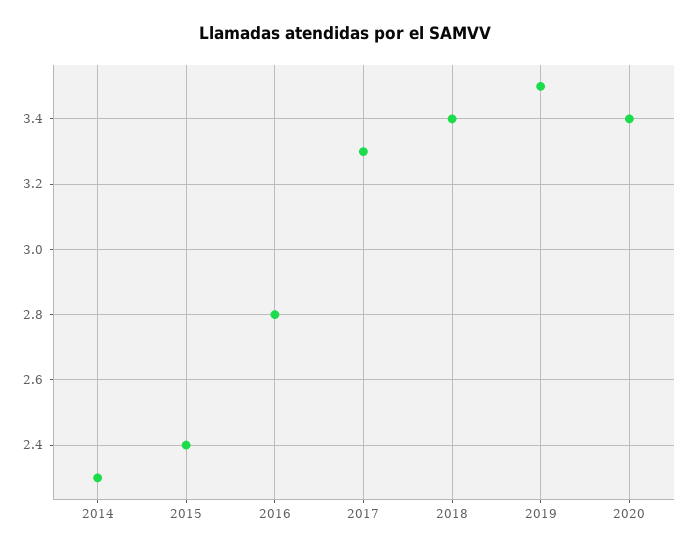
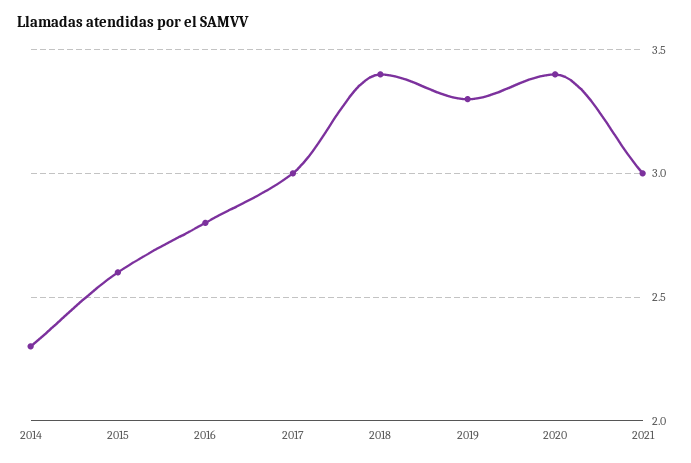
2015: 2.4 -> 2.6
2017: 3.3 -> 3
2019: 3.5 -> 3.3
2021: none -> 3

